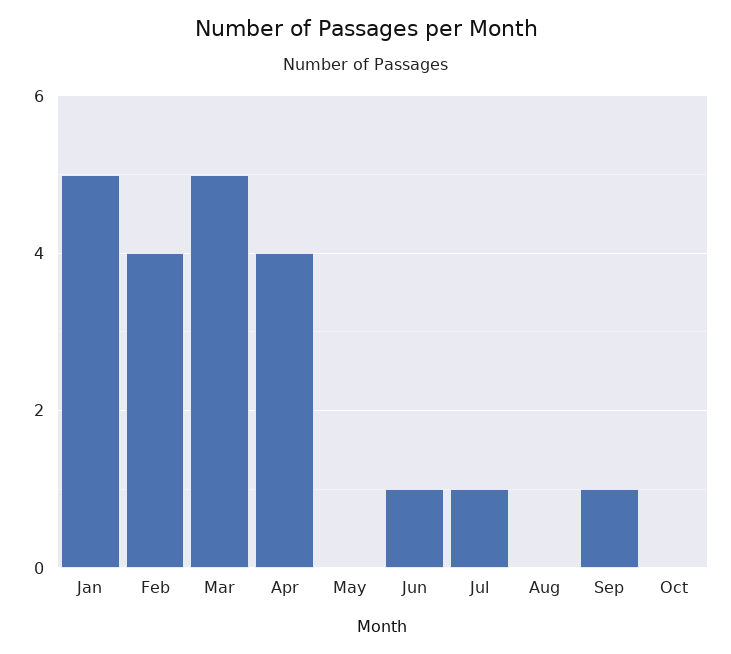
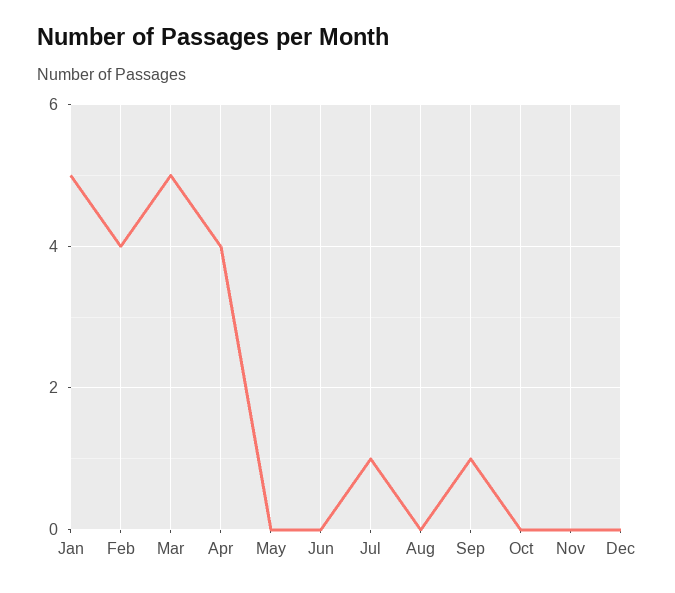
Jun: 1 -> 0
Nov: none -> 0
Dec: none -> 0

